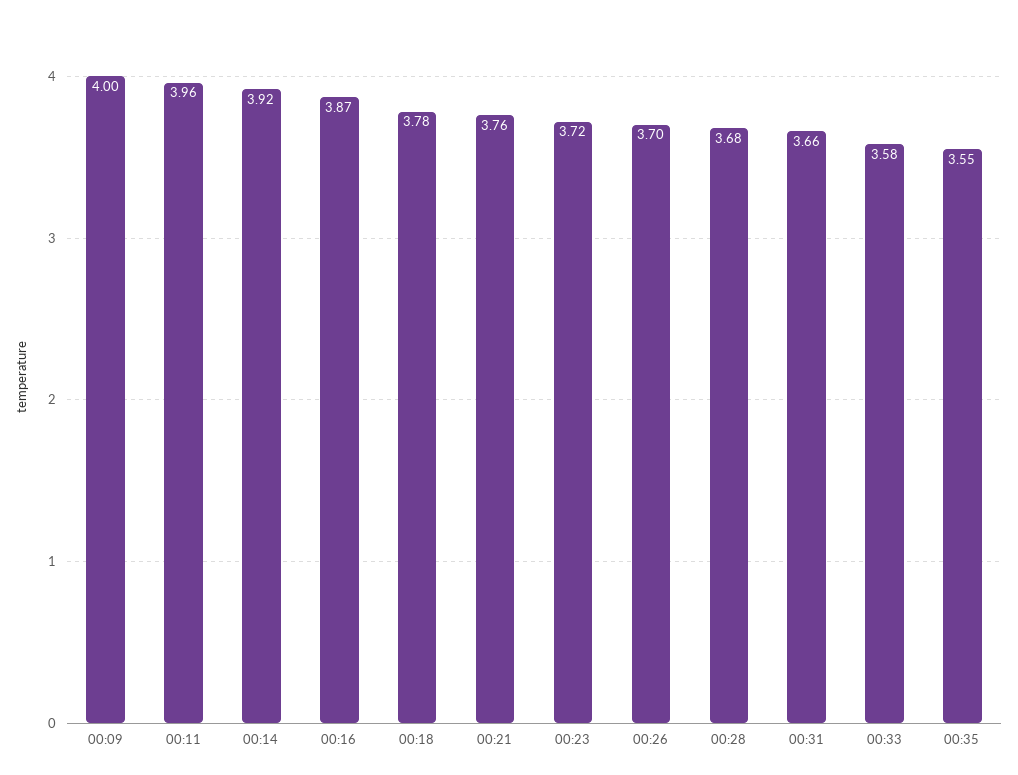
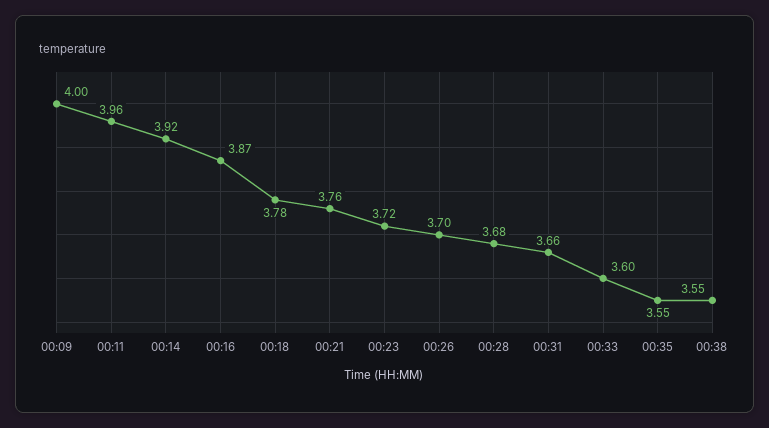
00:33: 3.58 -> 3.6
00:38: none -> 3.55

